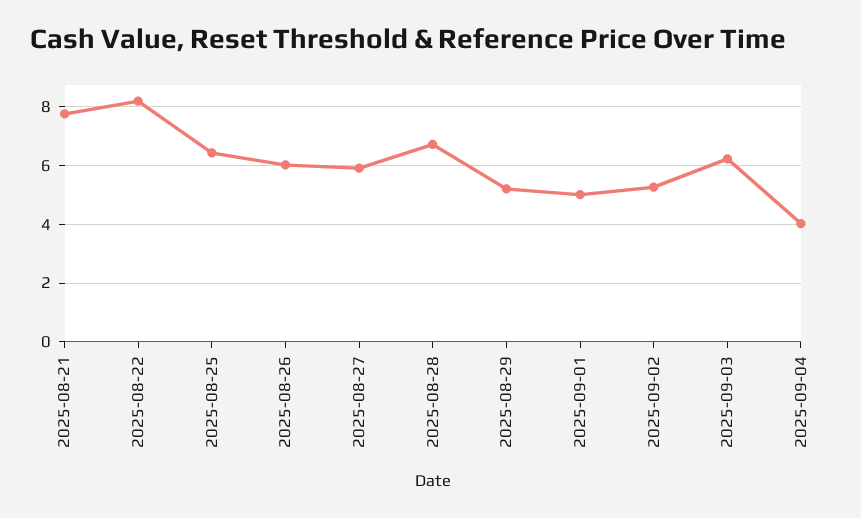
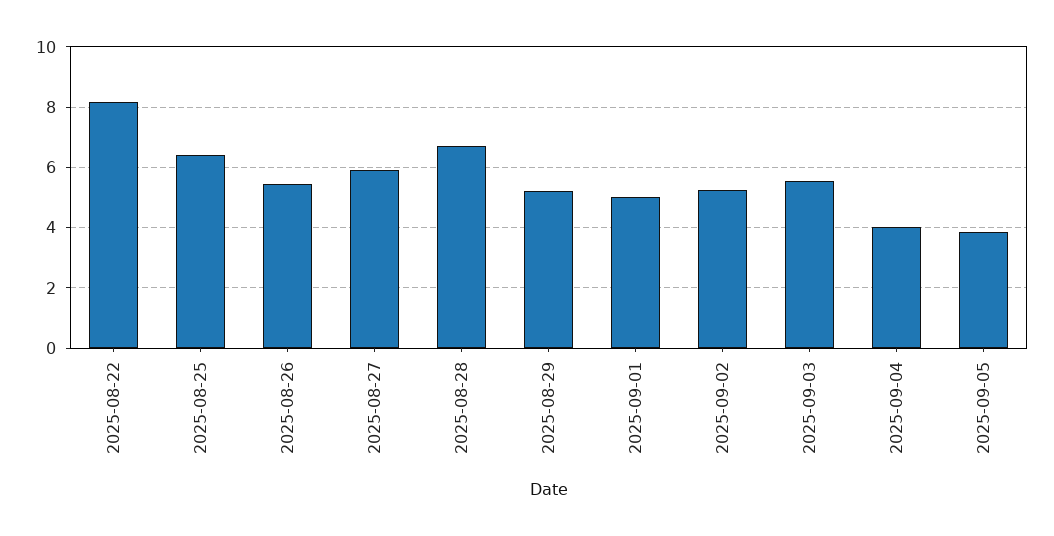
2025-08-21: 7.75 -> none
2025-08-26: 6 -> 5.4
2025-09-03: 6.25 -> 5.6
2025-09-05: none -> 3.8

